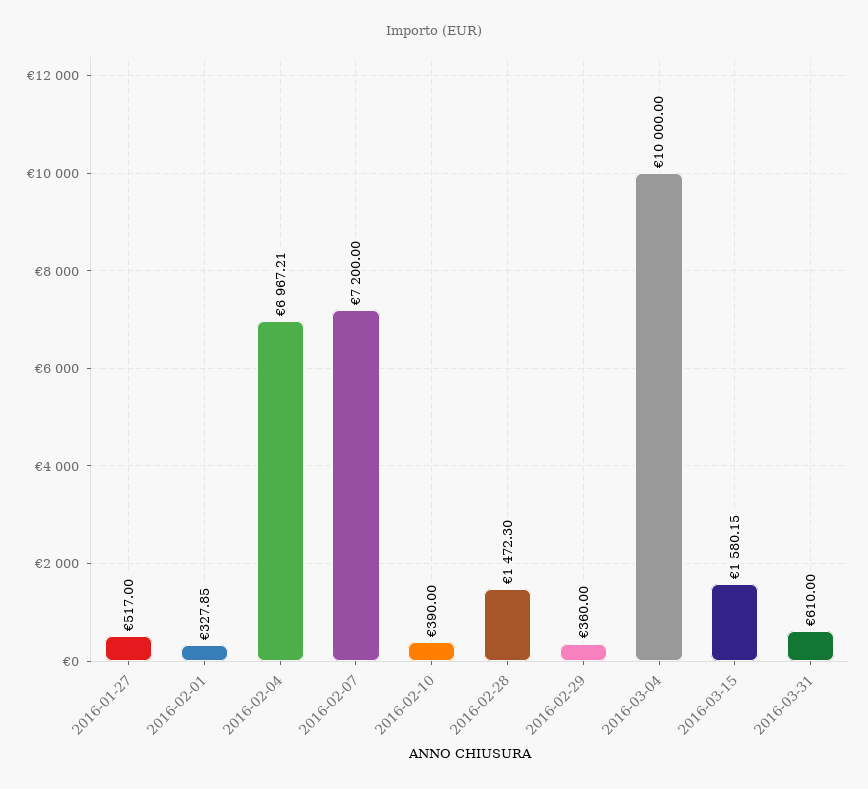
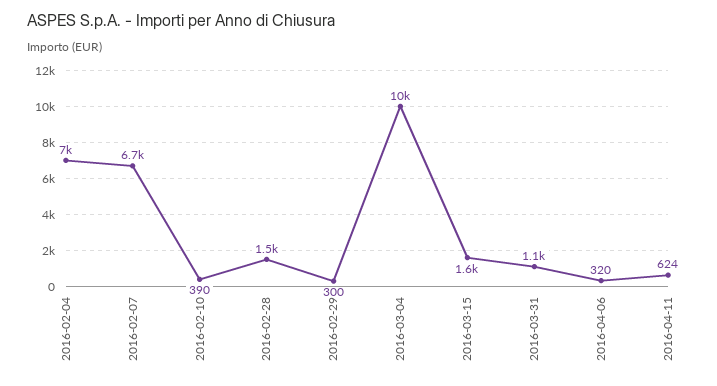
2016-01-27: 517 -> none
2016-02-01: 327.85 -> none
2016-02-07: 7200 -> 6700
2016-02-29: 360 -> 300
2016-03-31: 610 -> 1100
2016-04-06: none -> 320
2016-04-11: none -> 624

